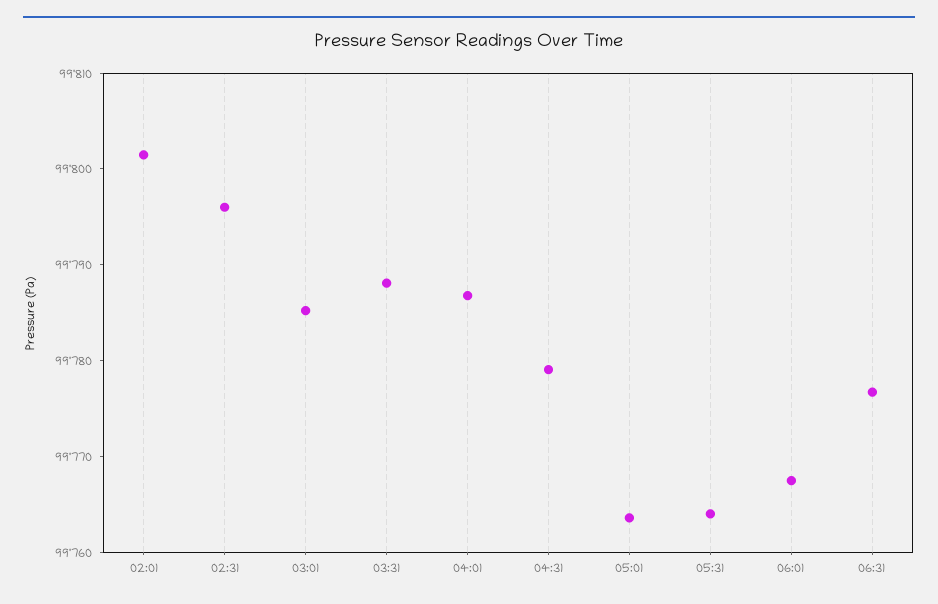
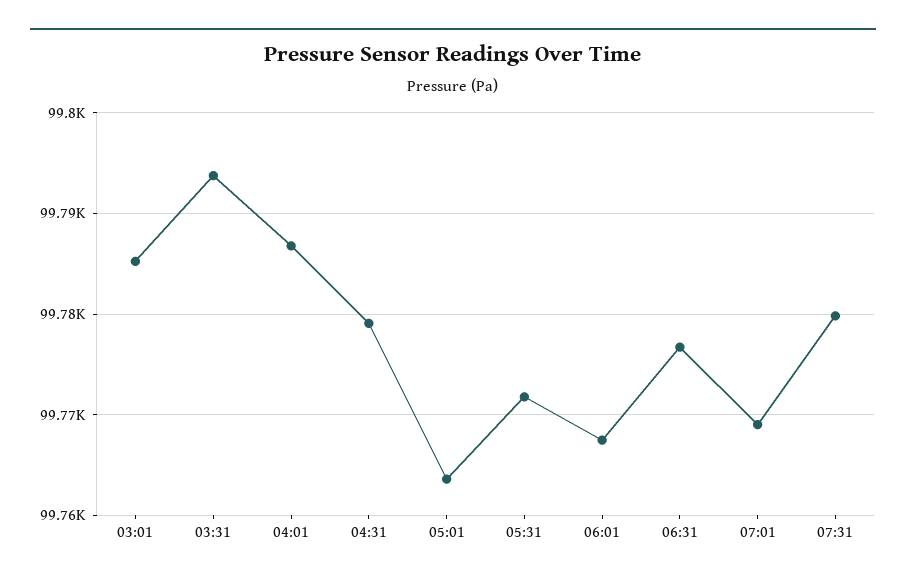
02:01: 99802 -> none
02:31: 99796 -> none
03:31: 99788 -> 99794
05:31: 99764 -> 99772
07:01: none -> 99769
07:31: none -> 99780

